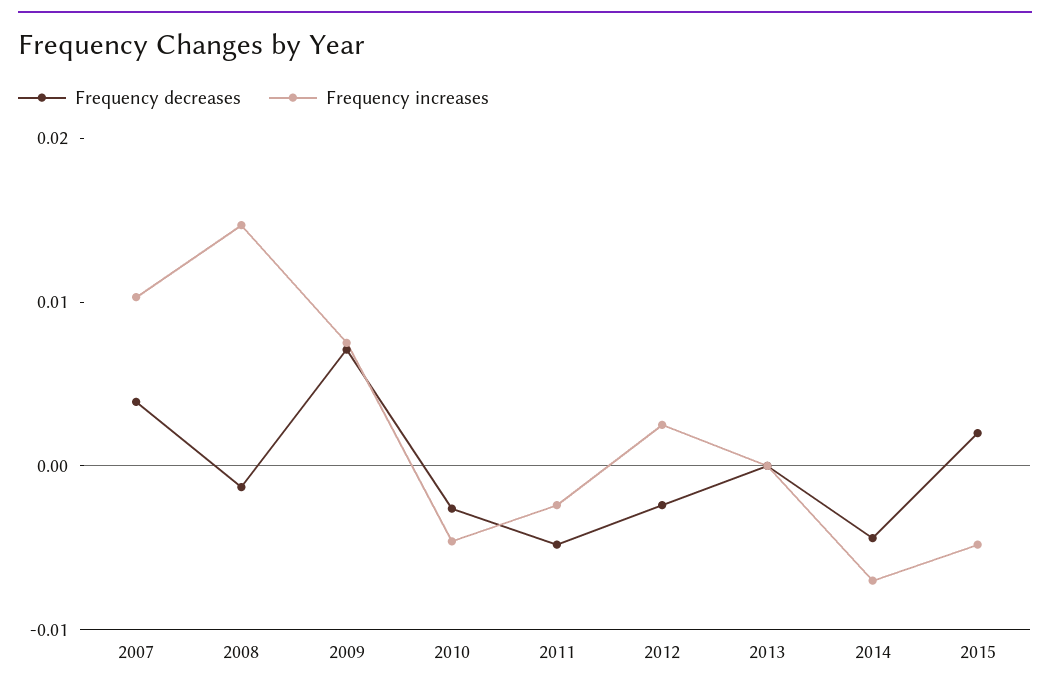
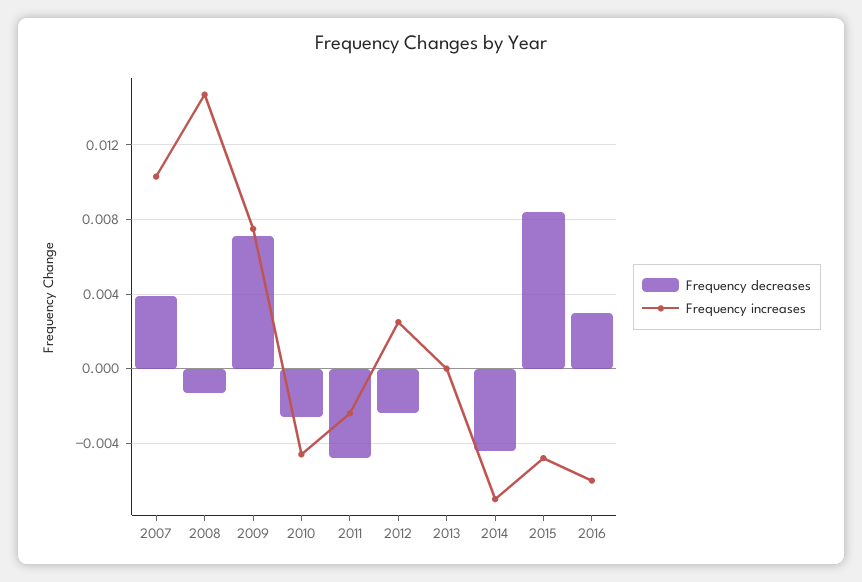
Frequency decreases, 2015: 0.002 -> 0.0085
Frequency decreases, 2016: none -> 0.003
Frequency increases, 2016: none -> -0.006

